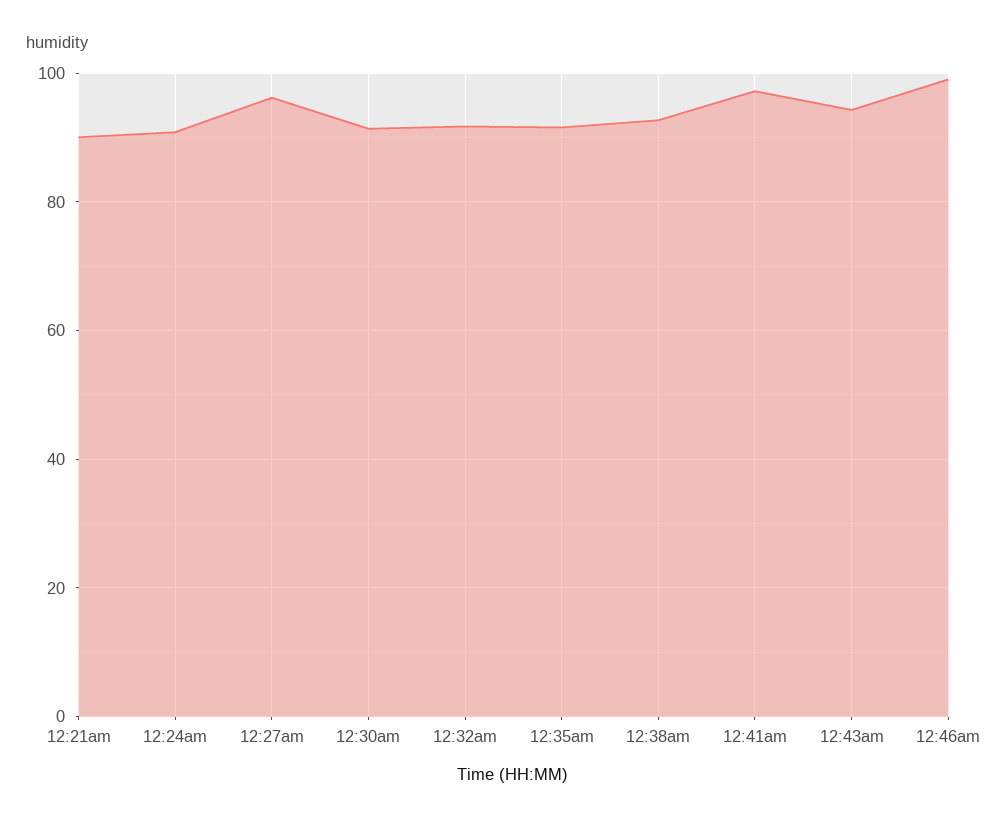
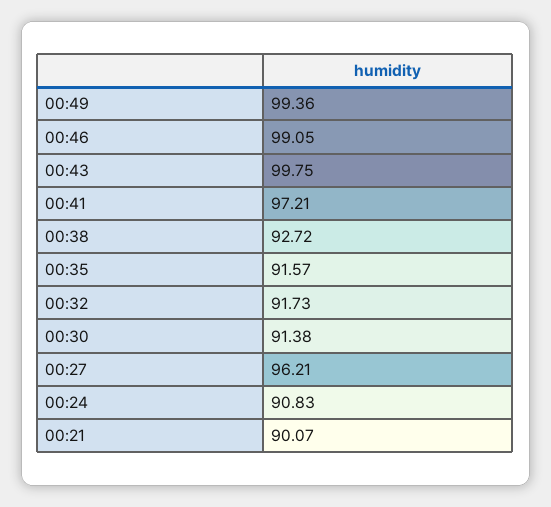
12:43am: 94 -> 99.75
00:49: none -> 99.36

